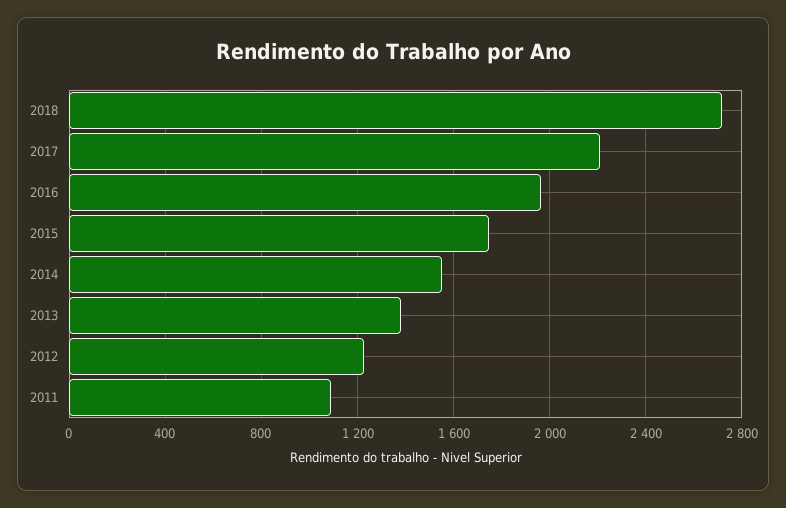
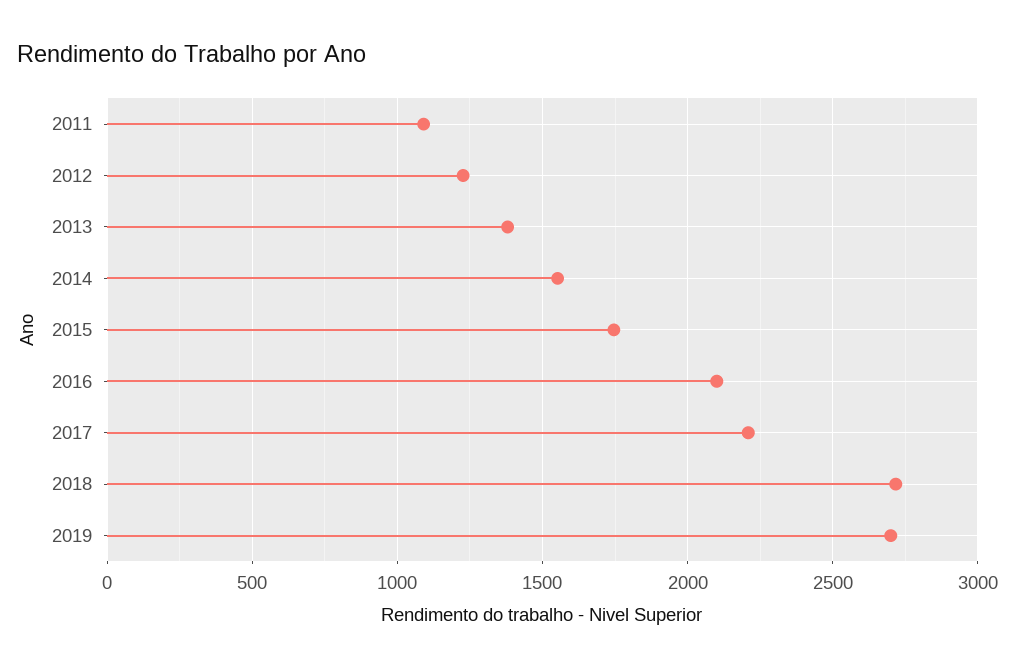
2016: 1950 -> 2100
2019: none -> 2700

